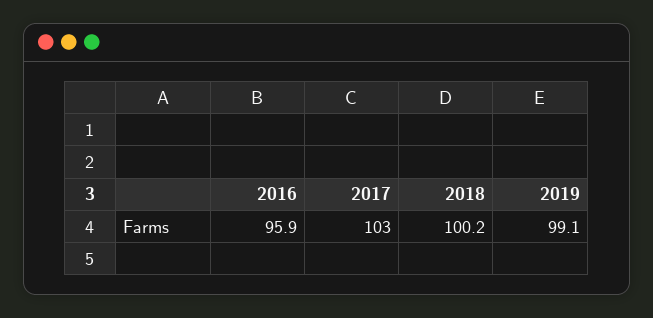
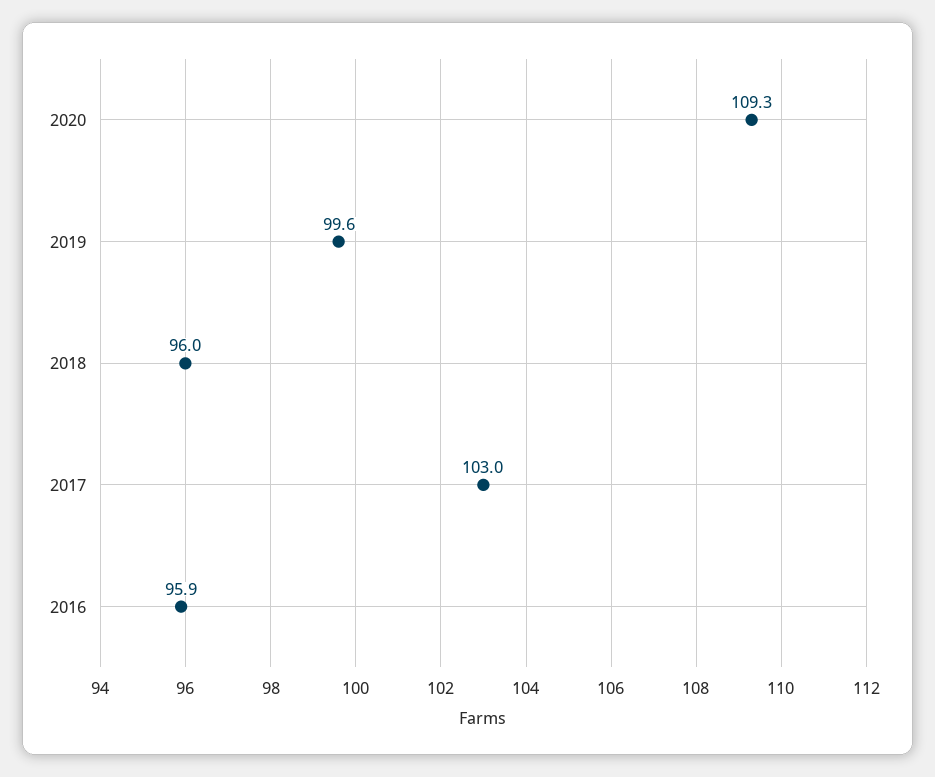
2018: 100.2 -> 96
2019: 99.1 -> 99.6
2020: none -> 109.3

